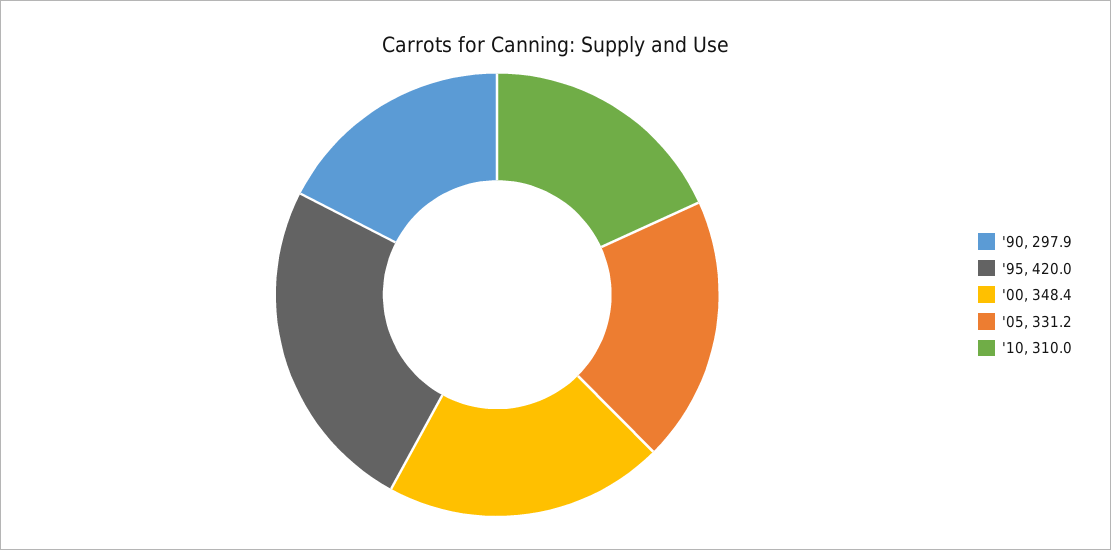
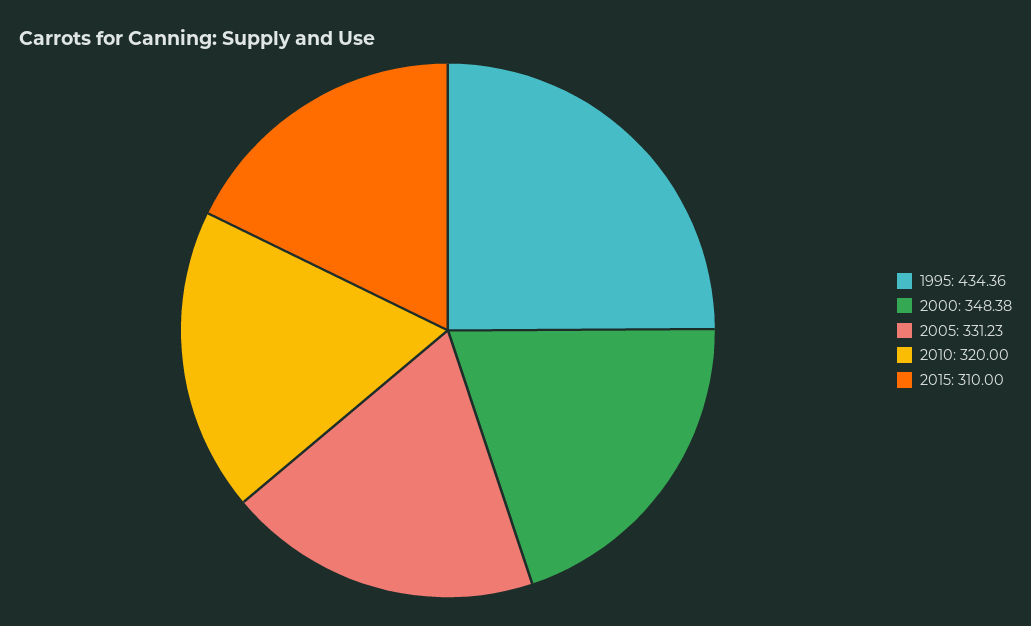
'90: 297.9 -> none
'95: 420 -> 434.36
'10: 310 -> 320
2015: none -> 310

